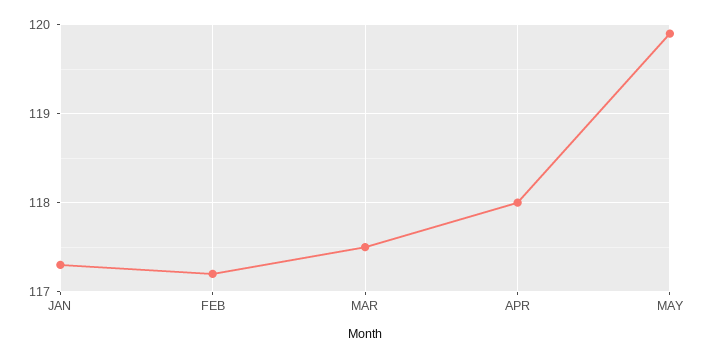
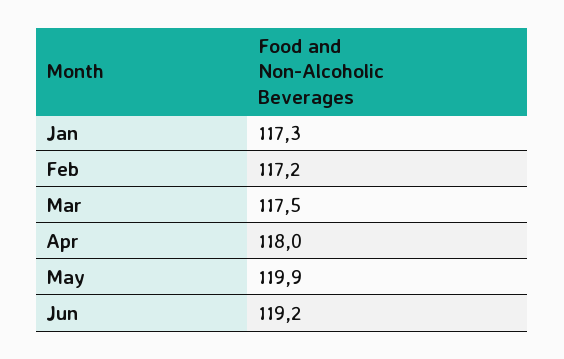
Jun: none -> 119.2

